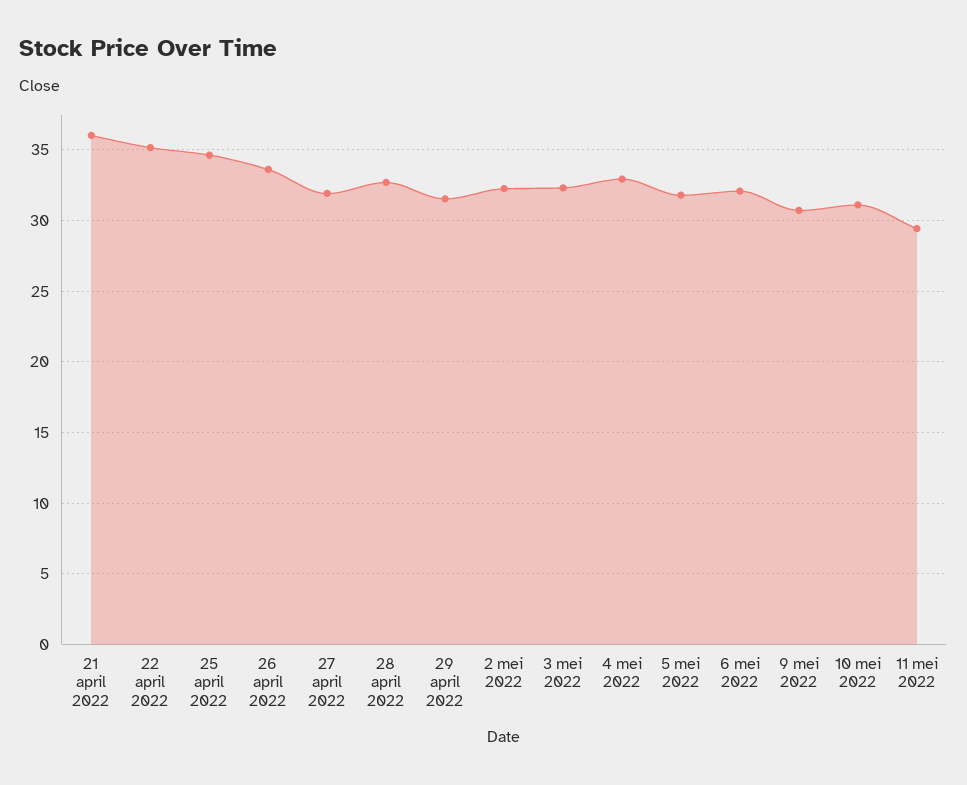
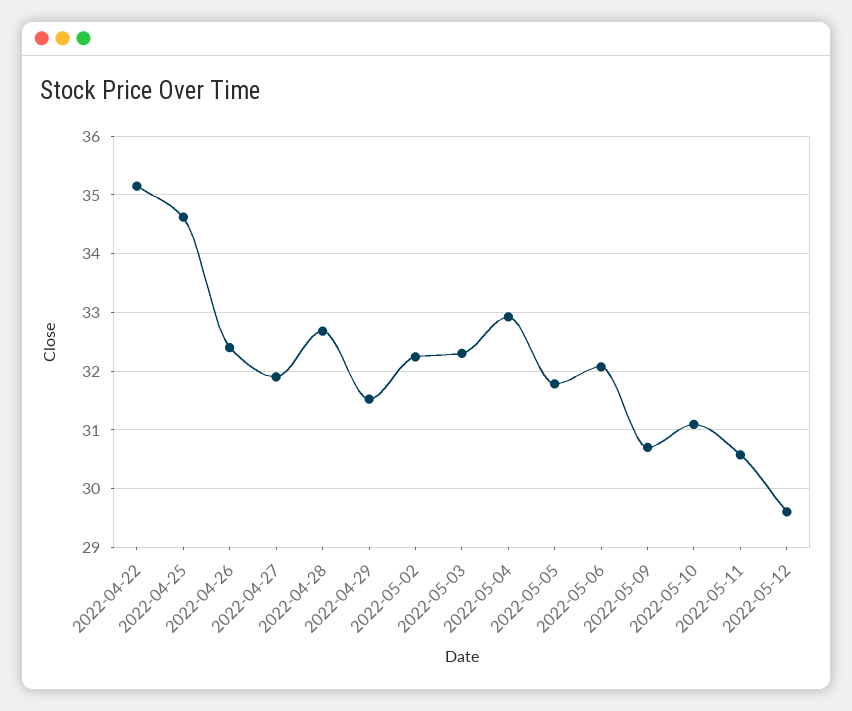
21 april 2022: 36 -> none
26 april 2022: 33.5 -> 32.4
11 mei 2022: 29.5 -> 30.6
2022-05-12: none -> 29.6

